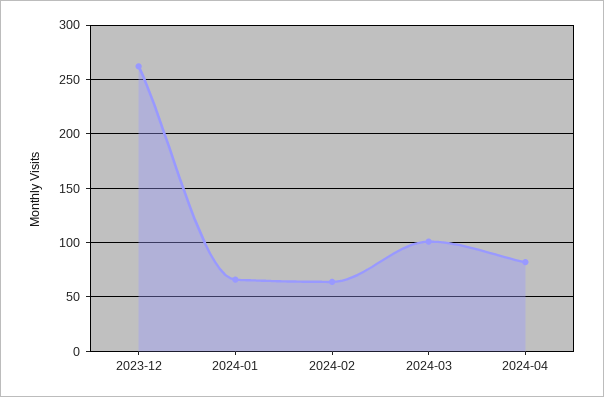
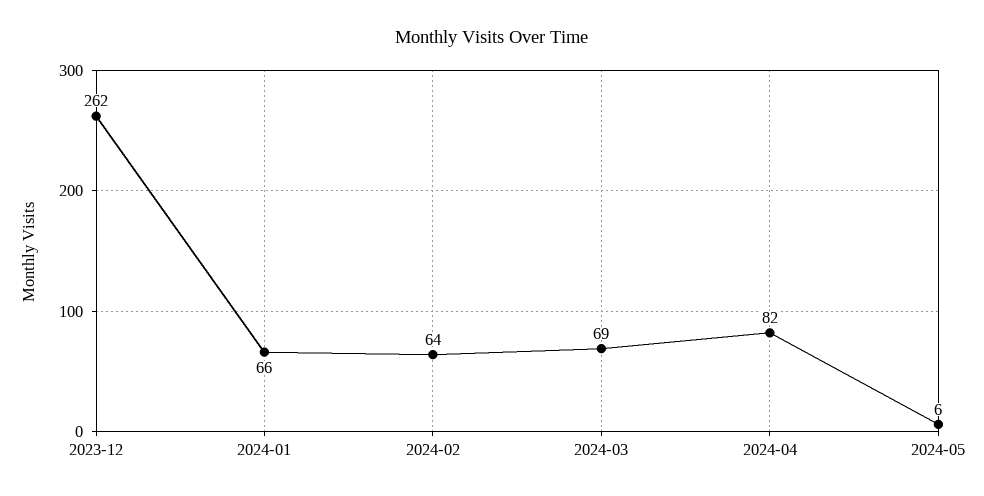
2024-03: 100 -> 69
2024-05: none -> 6

